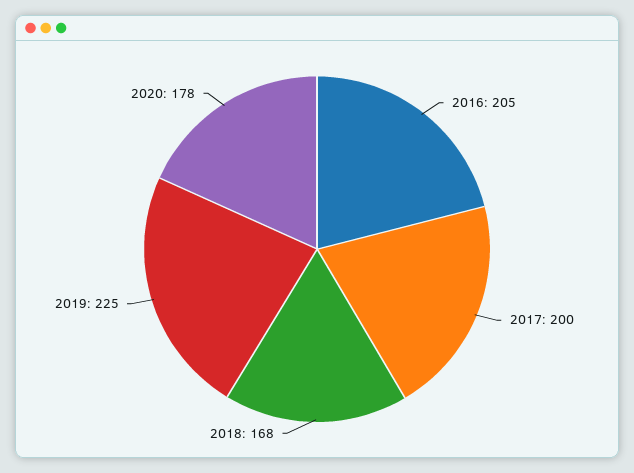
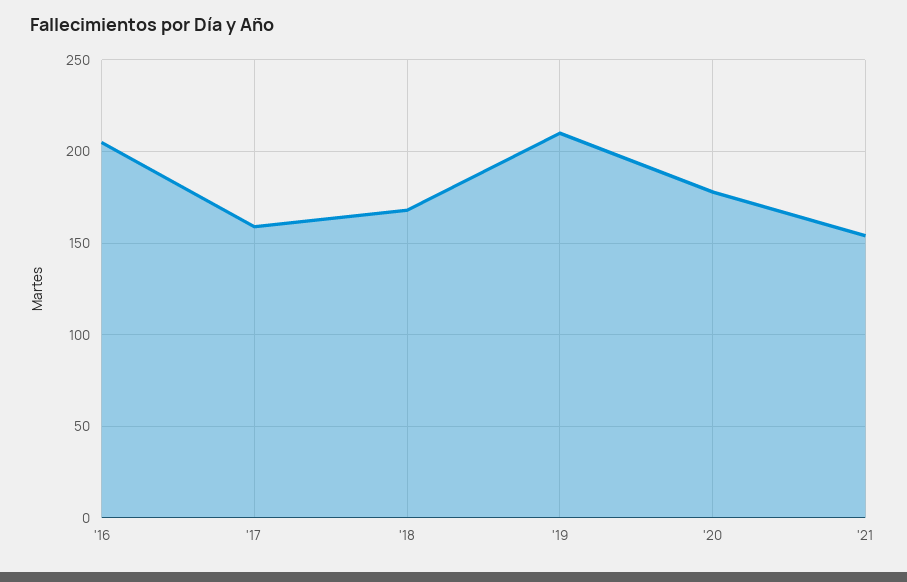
2017: 200 -> 160
2019: 225 -> 210
'21: none -> 155

